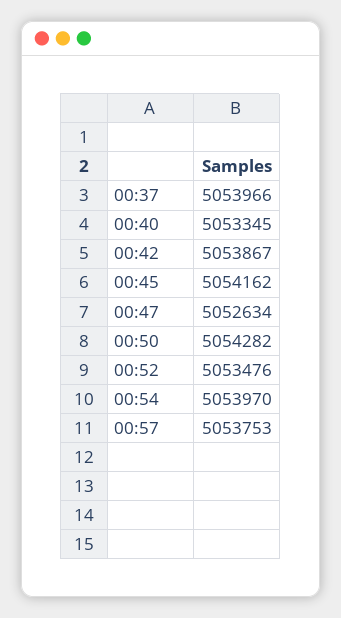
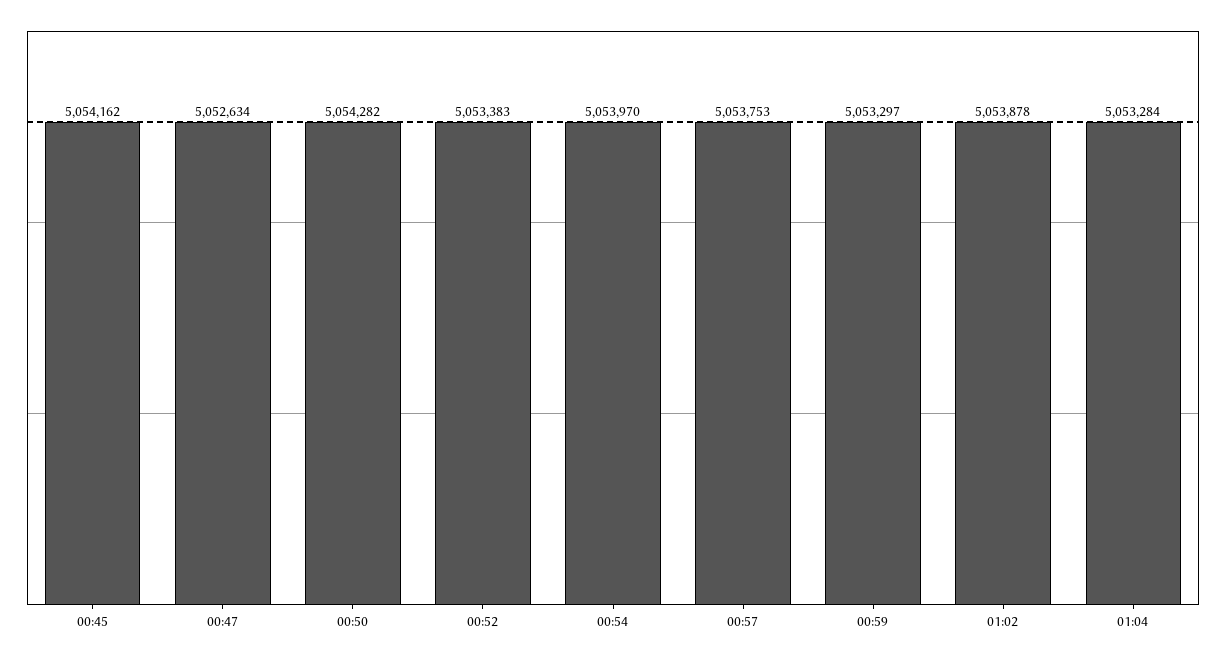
00:37: 5053966 -> none
00:40: 5053345 -> none
00:42: 5053867 -> none
00:52: 5053476 -> 5053383
00:59: none -> 5053297
01:02: none -> 5053878
01:04: none -> 5053284

